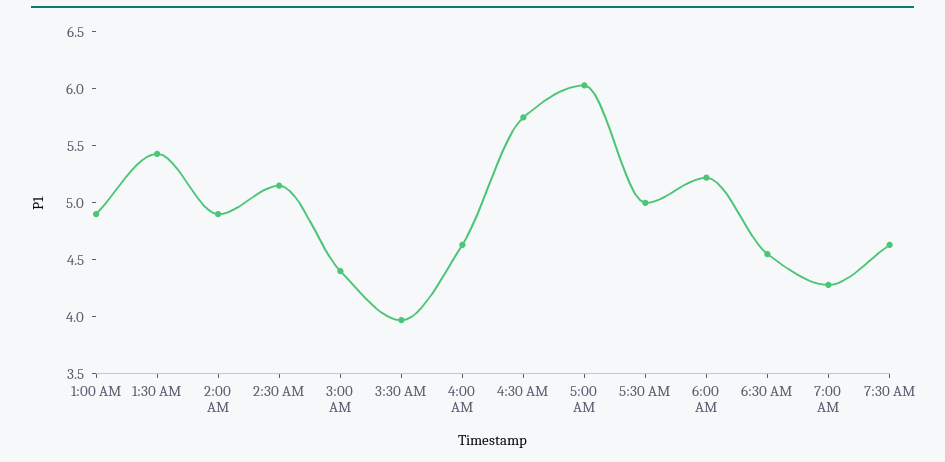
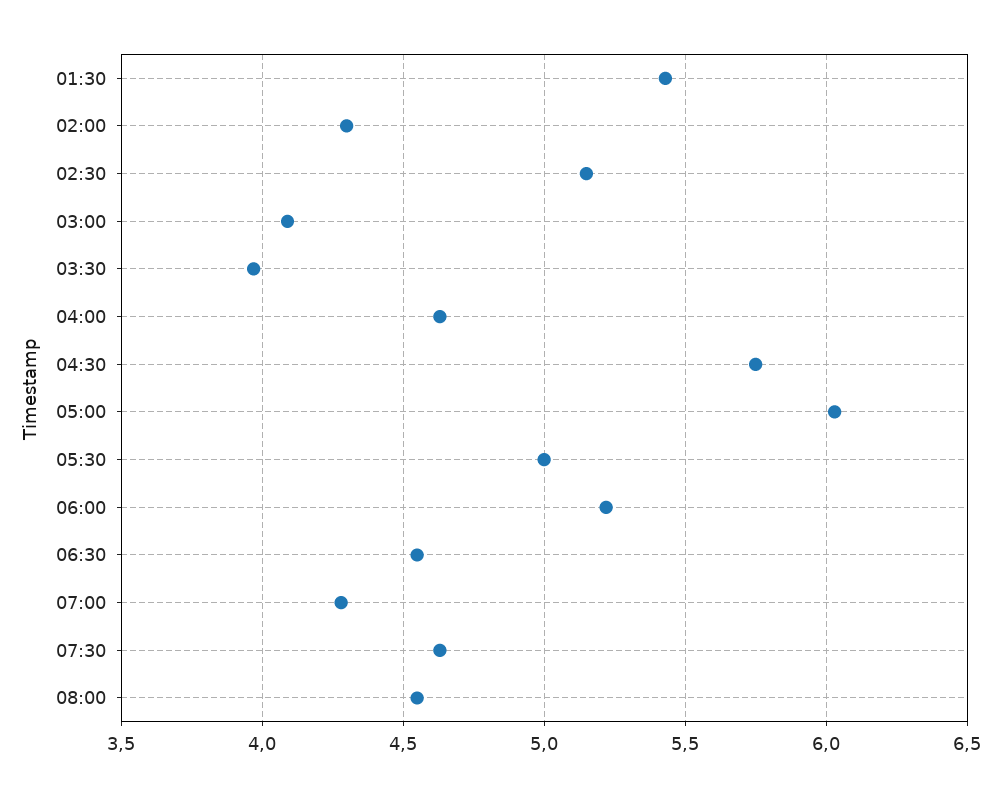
1:00 AM: 4.9 -> none
2:00 AM: 4.9 -> 4.3
3:00 AM: 4.4 -> 4.1
08:00: none -> 4.55

